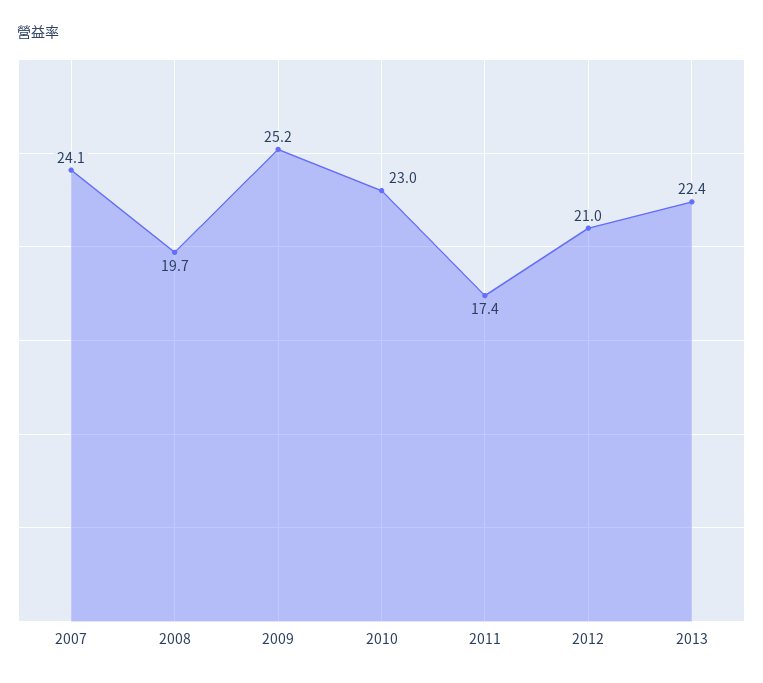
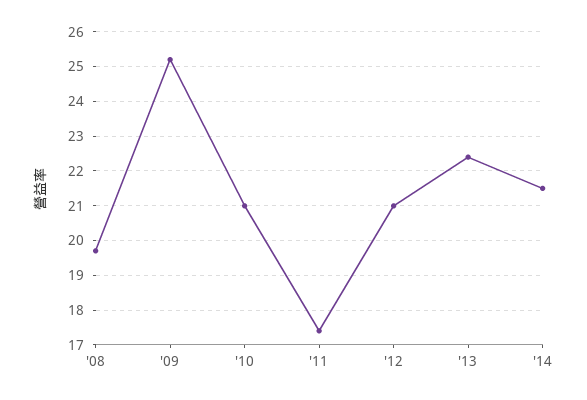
2007: 24.1 -> none
2010: 23 -> 21
'14: none -> 21.5

